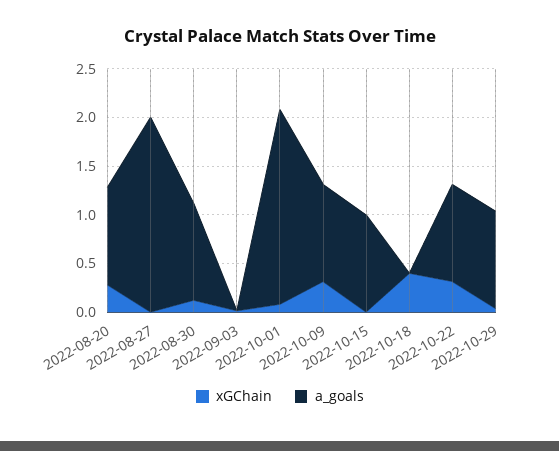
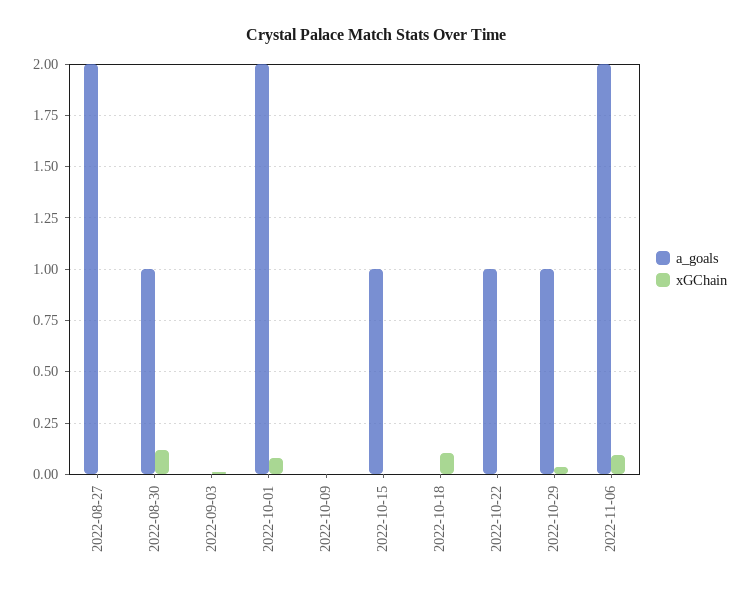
xGChain, 2022-08-20: 0.3 -> none
a_goals, 2022-08-20: 1 -> none
xGChain, 2022-10-09: 0.3 -> 0
a_goals, 2022-10-09: 1 -> 0
xGChain, 2022-10-18: 0.4 -> 0.1
xGChain, 2022-10-22: 0.3 -> 0
a_goals, 2022-11-06: none -> 2
xGChain, 2022-11-06: none -> 0.1

